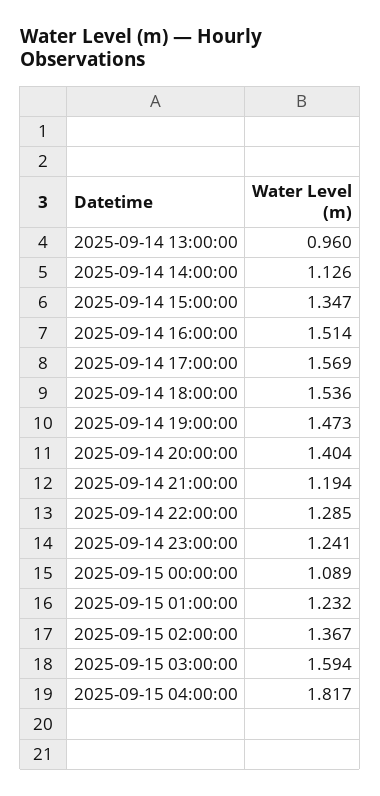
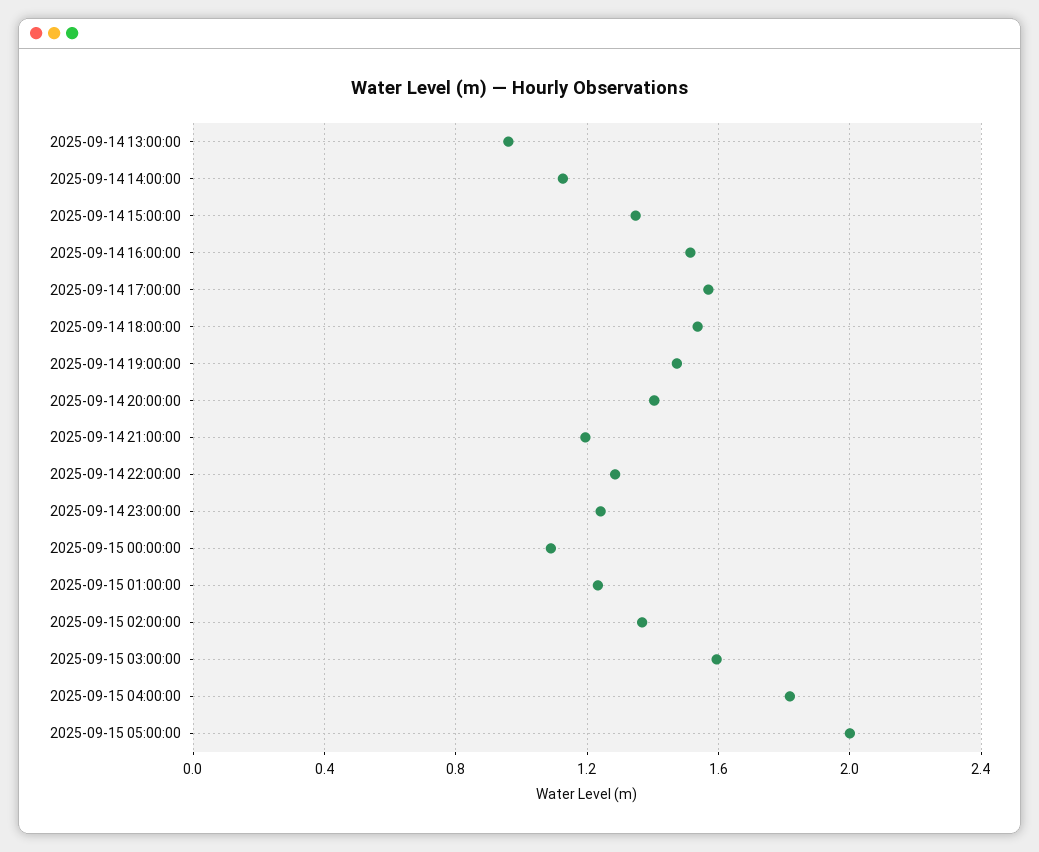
2025-09-15 05:00:00: none -> 2

